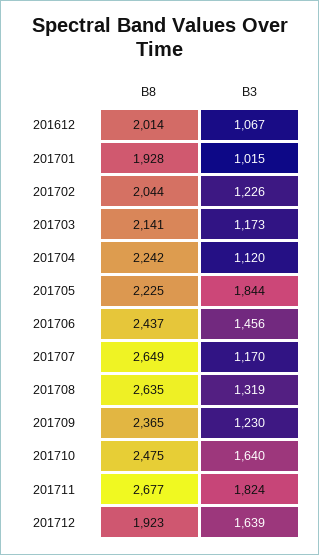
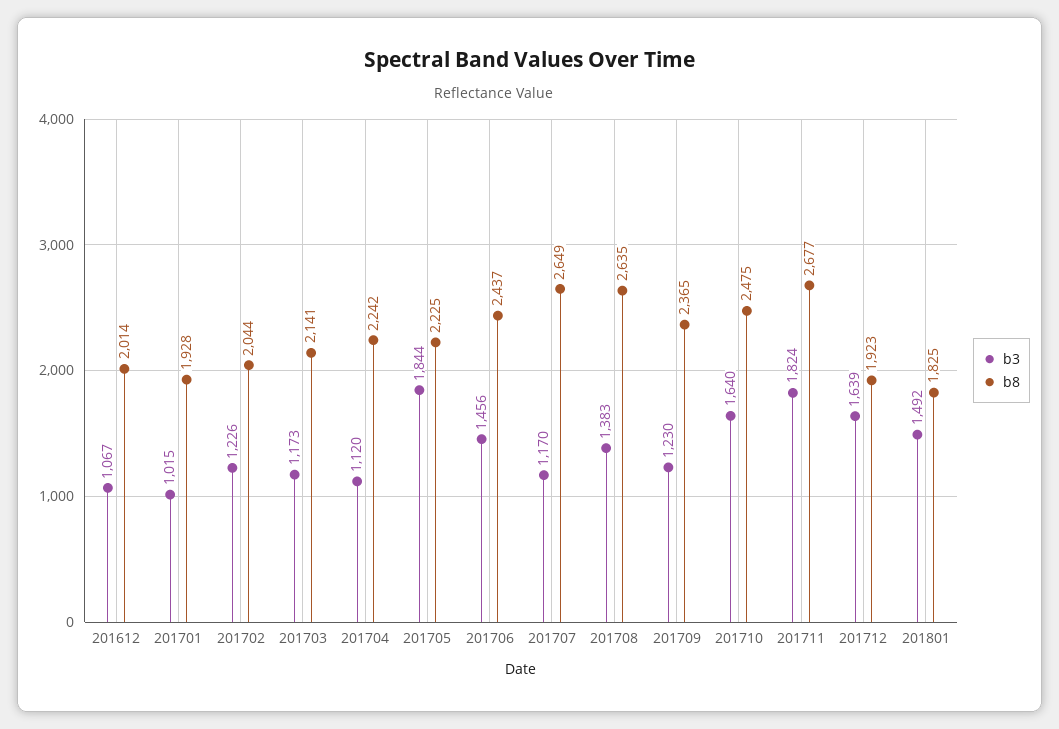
B3, 201708: 1319 -> 1383
B3, 201801: none -> 1492
B8, 201801: none -> 1825

